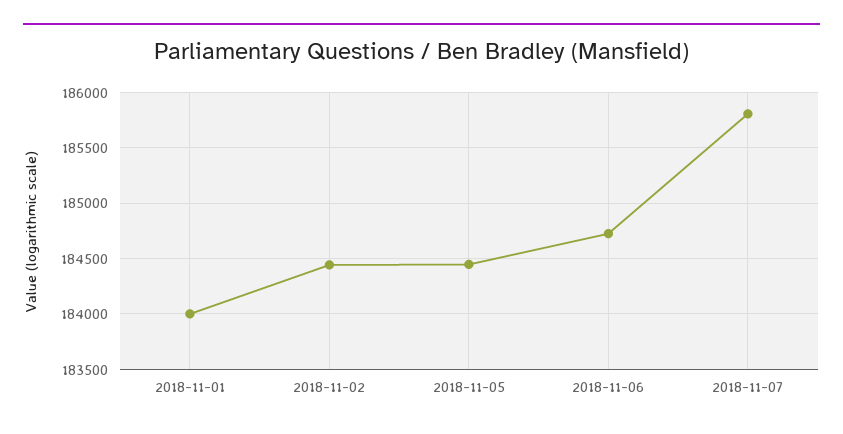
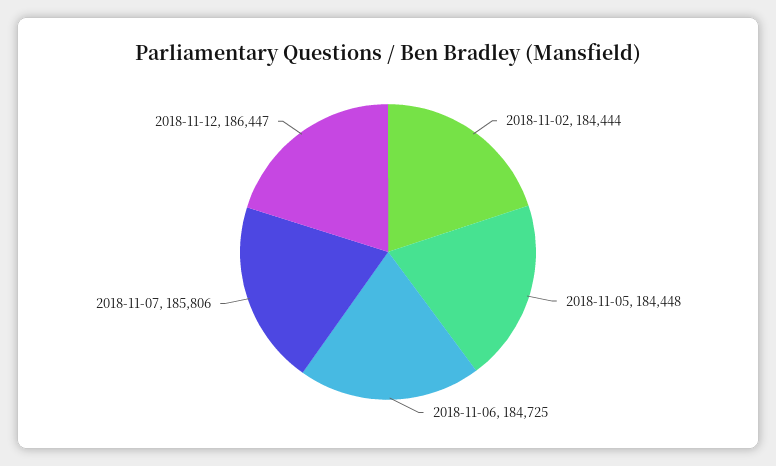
2018-11-01: 184000 -> none
2018-11-12: none -> 186447

